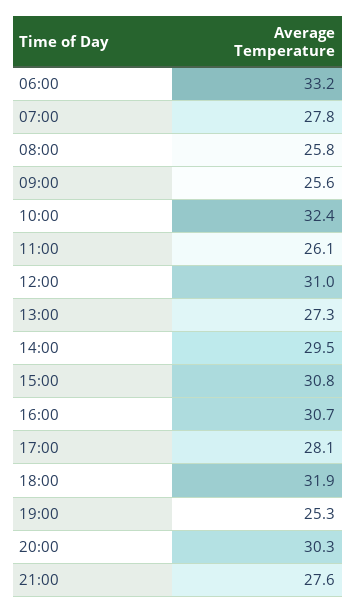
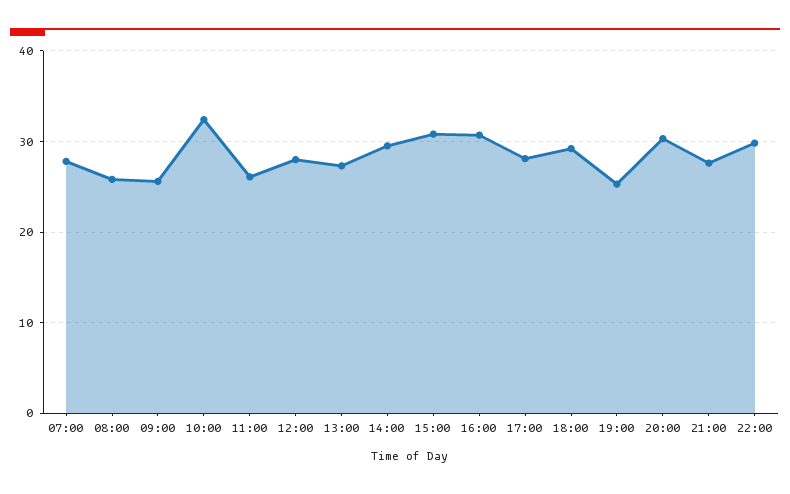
06:00: 33.2 -> none
12:00: 31 -> 28
18:00: 31.9 -> 29
22:00: none -> 30

